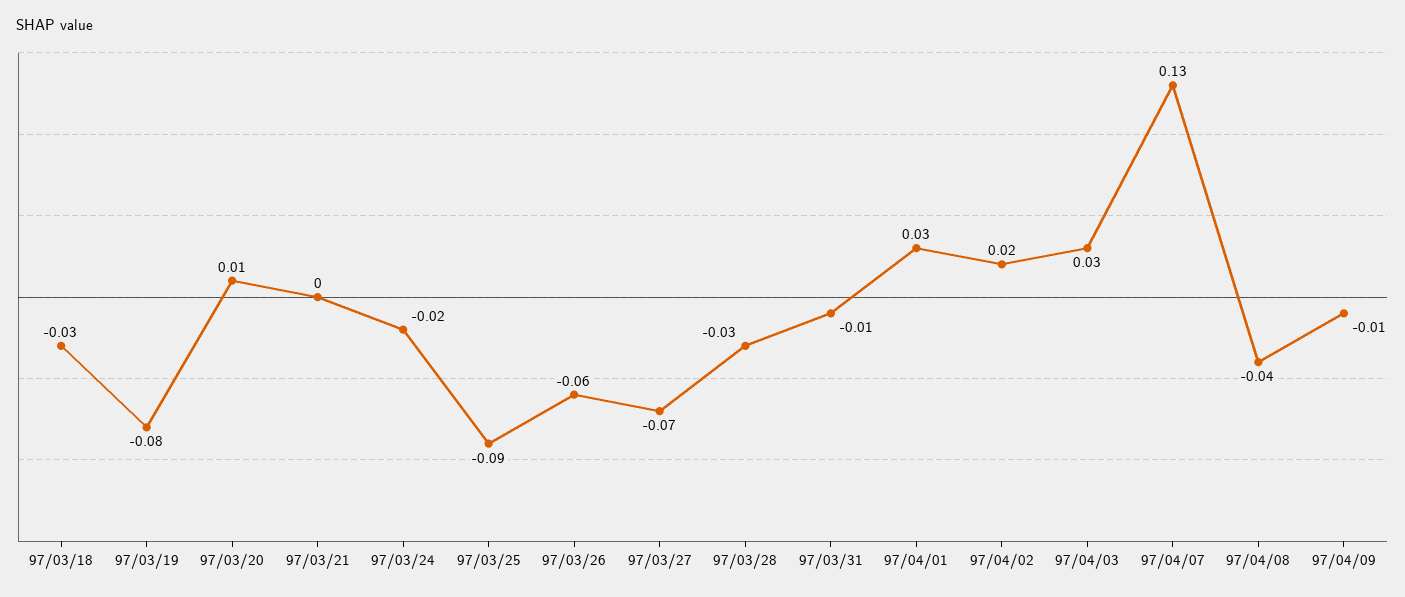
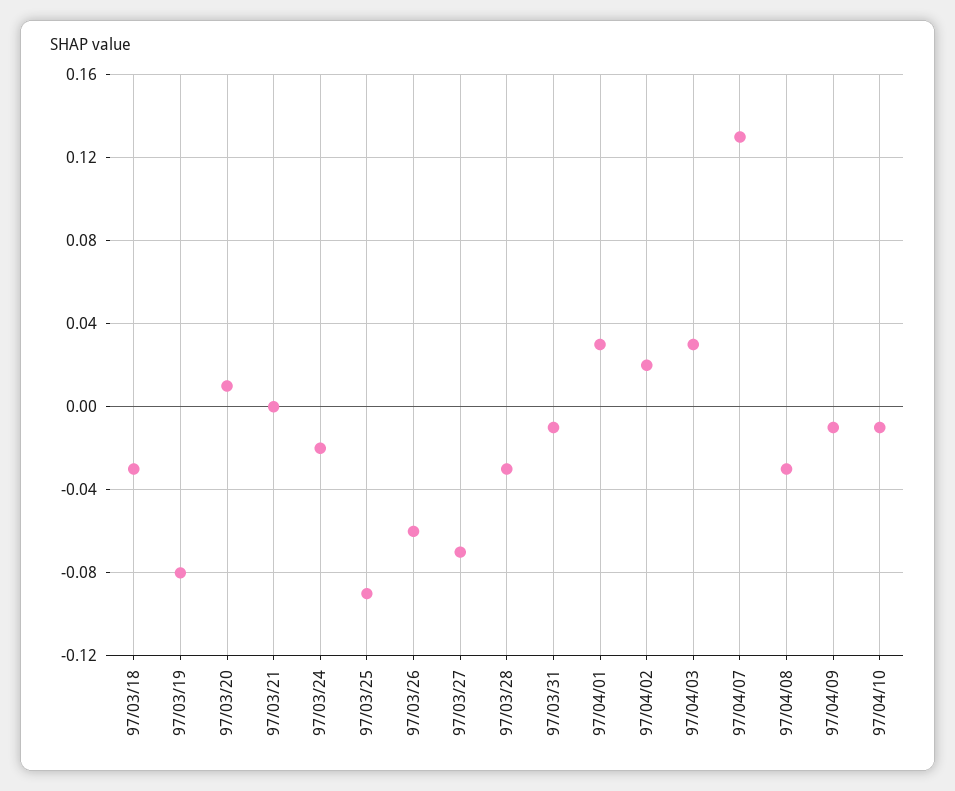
97/04/08: -0.04 -> -0.03
97/04/10: none -> -0.01

